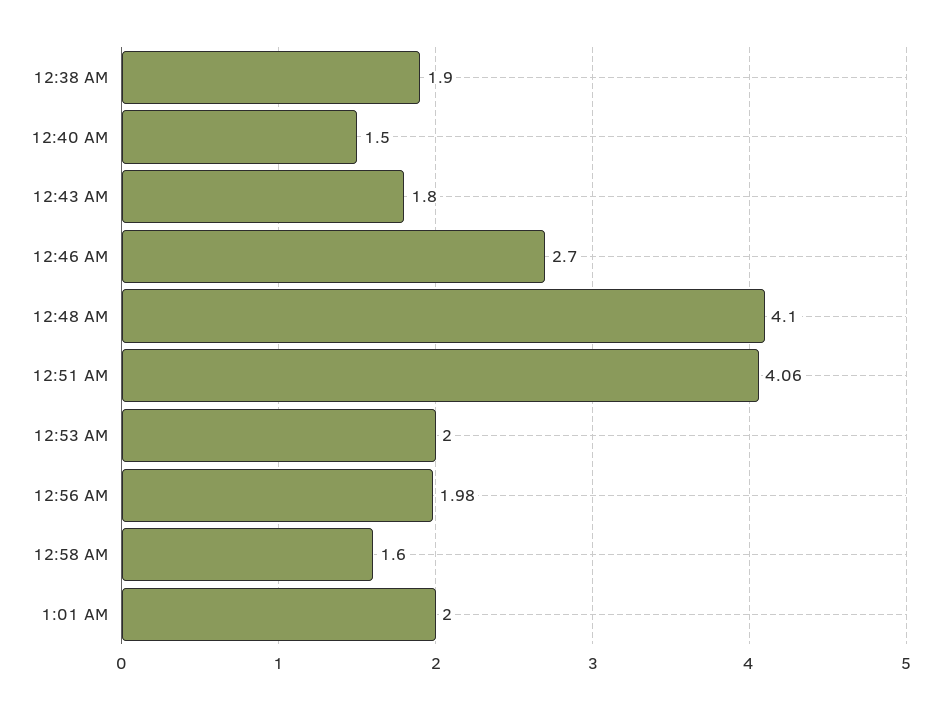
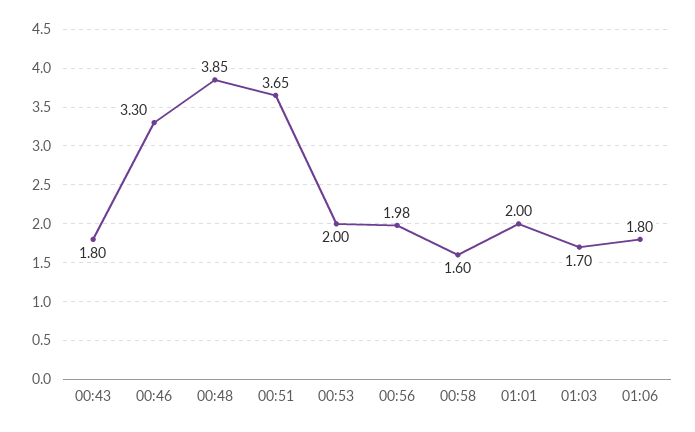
12:38 AM: 1.9 -> none
12:40 AM: 1.5 -> none
12:46 AM: 2.7 -> 3.3
12:48 AM: 4.1 -> 3.85
12:51 AM: 4.06 -> 3.65
01:03: none -> 1.7
01:06: none -> 1.8

